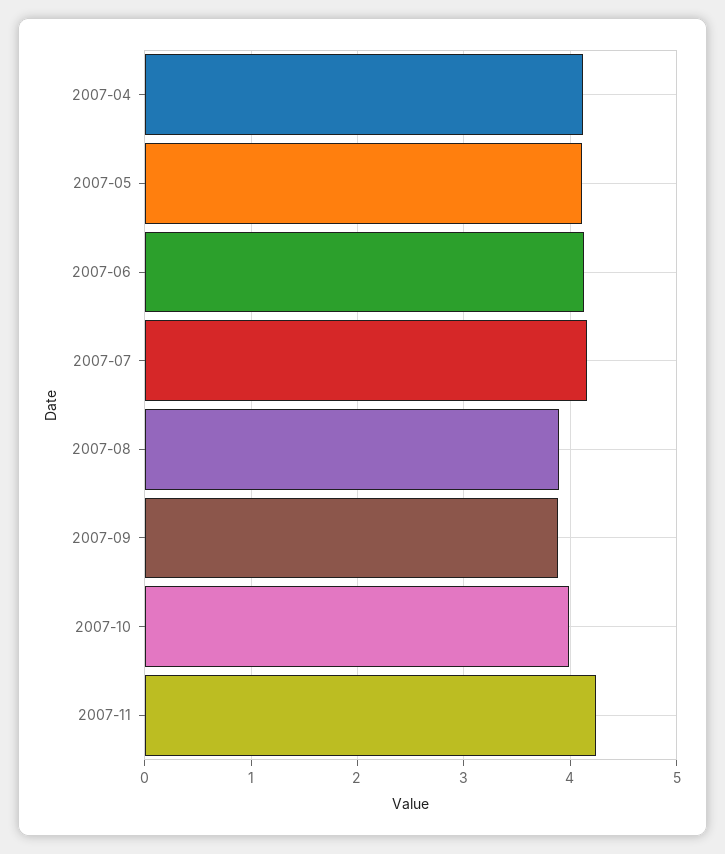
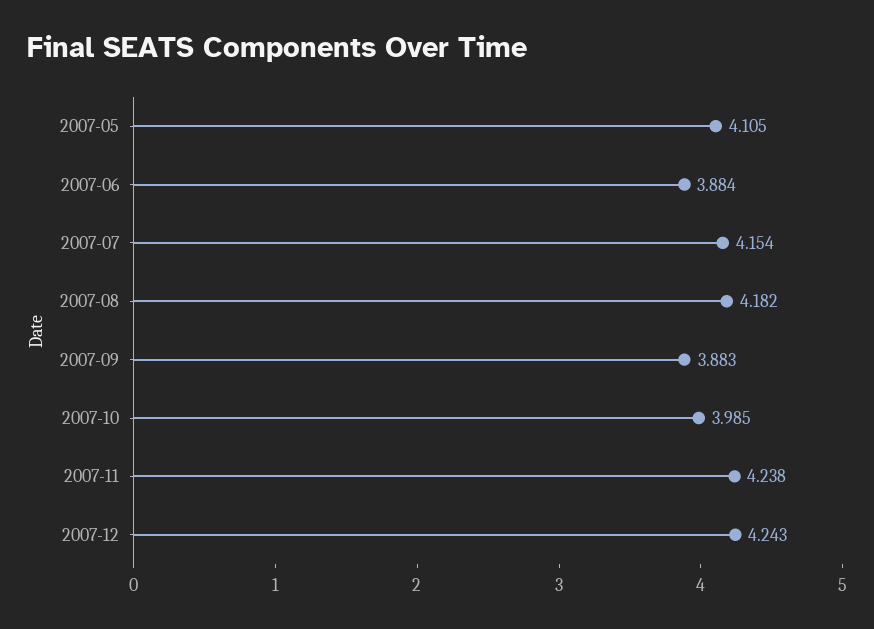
2007-04: 4.1 -> none
2007-06: 4.1 -> 3.884
2007-08: 3.9 -> 4.182
2007-12: none -> 4.243

